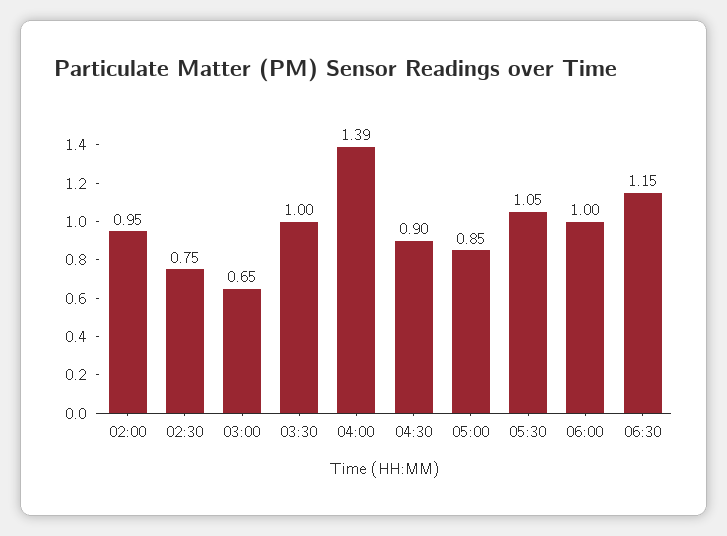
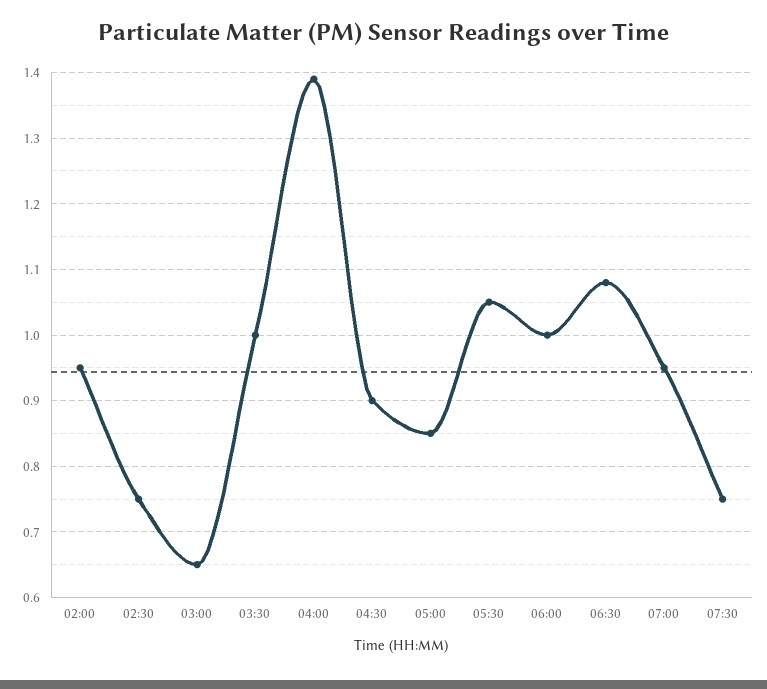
06:30: 1.15 -> 1.08
07:00: none -> 0.95
07:30: none -> 0.75

